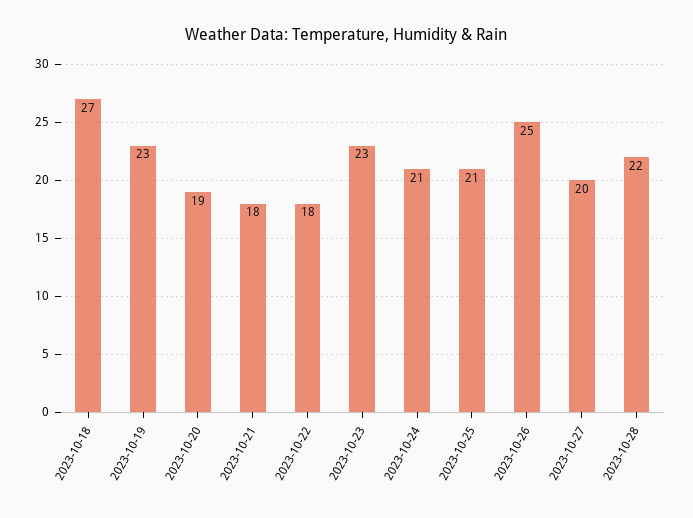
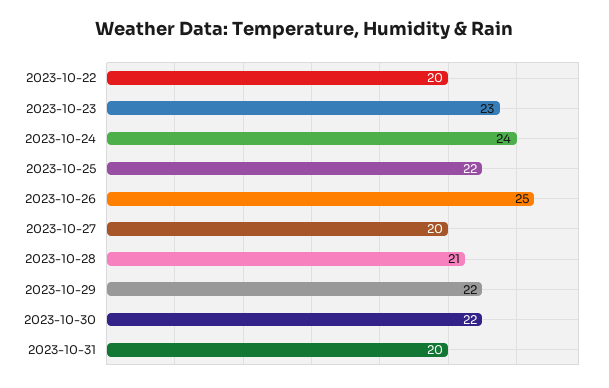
2023-10-18: 27 -> none
2023-10-19: 23 -> none
2023-10-20: 19 -> none
2023-10-21: 18 -> none
2023-10-22: 18 -> 20
2023-10-24: 21 -> 24
2023-10-25: 21 -> 22
2023-10-28: 22 -> 21
2023-10-29: none -> 22
2023-10-30: none -> 22
2023-10-31: none -> 20

